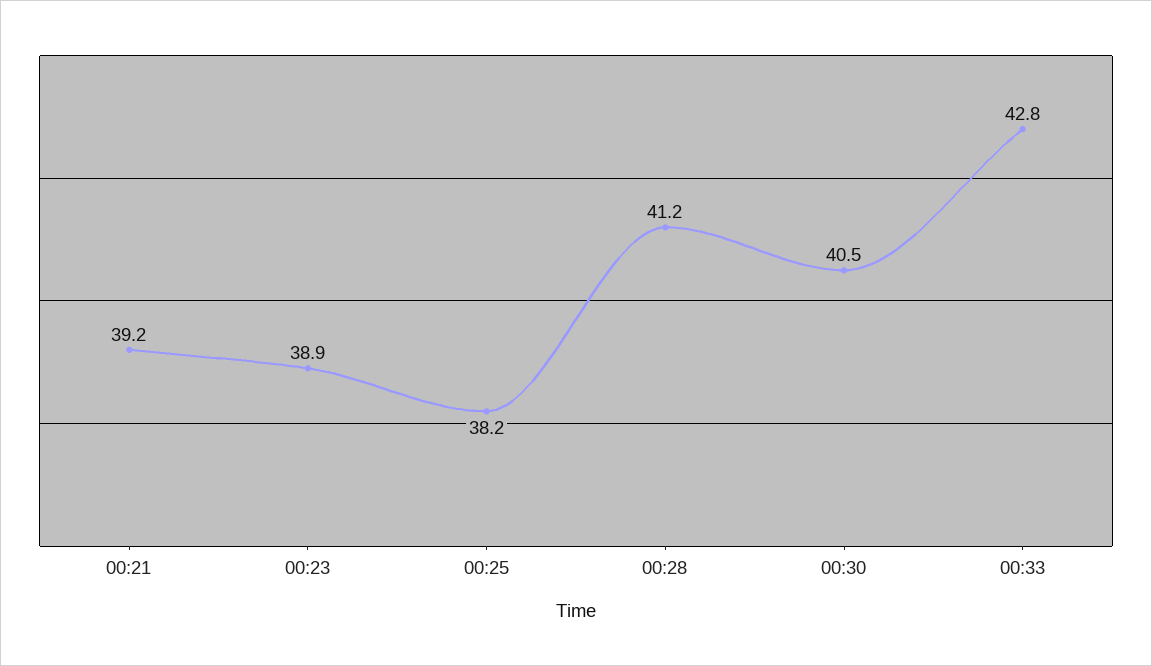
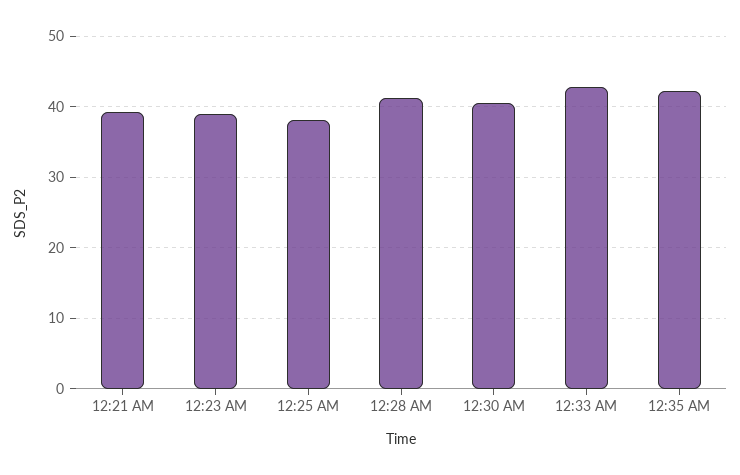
12:35 AM: none -> 42

